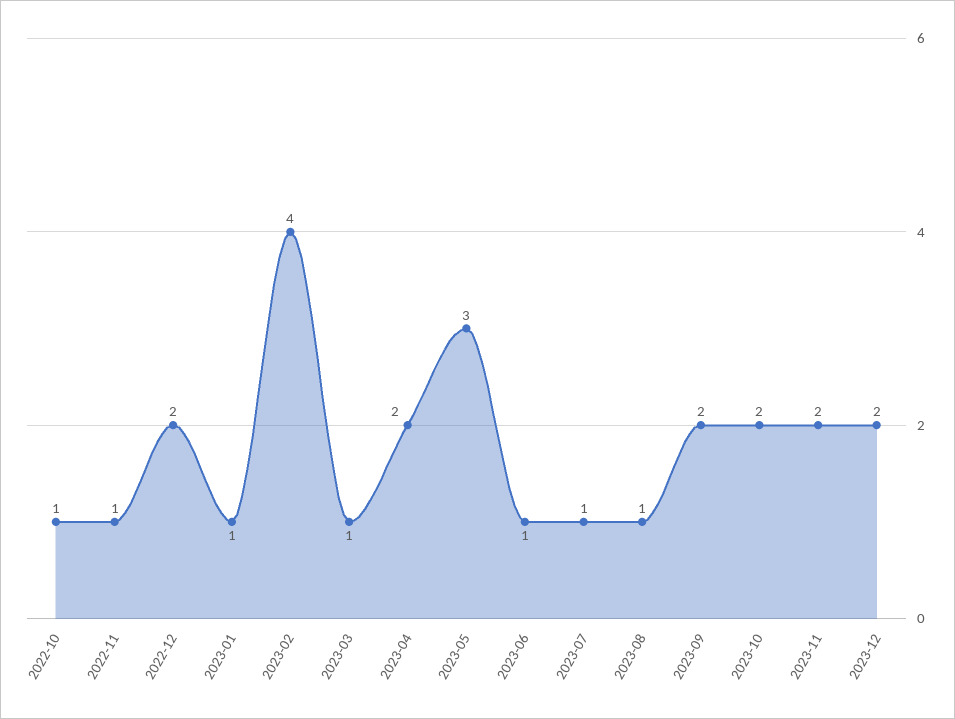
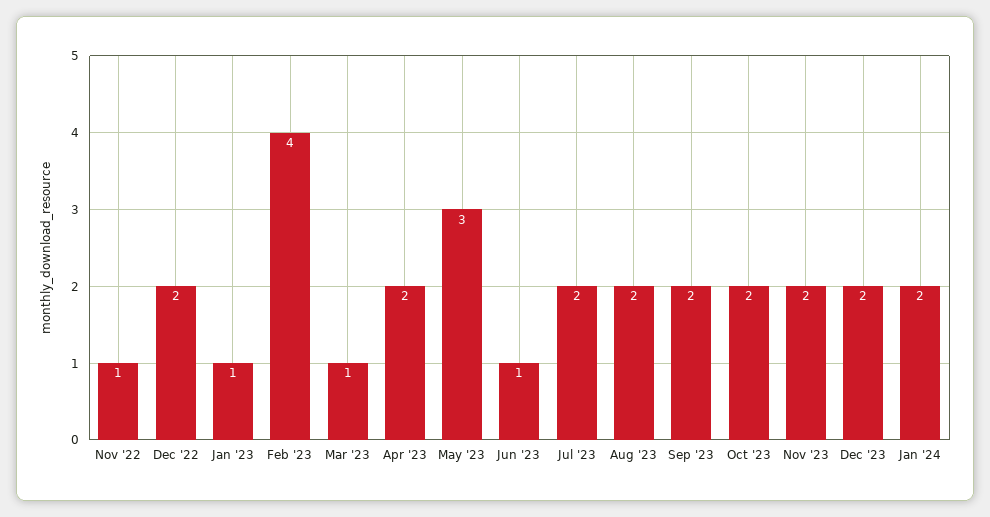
2022-10: 1 -> none
2023-07: 1 -> 2
2023-08: 1 -> 2
Jan '24: none -> 2

